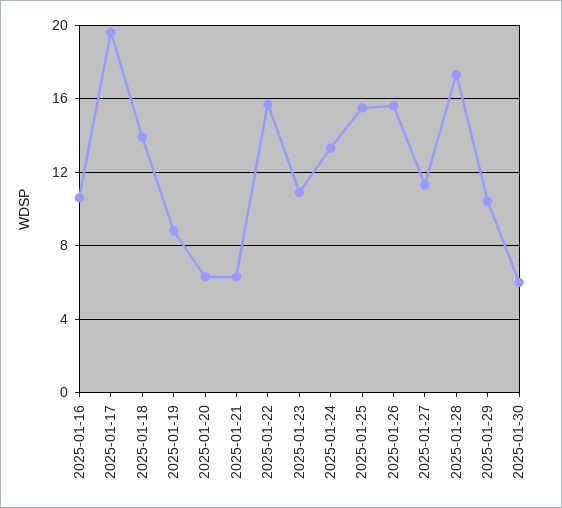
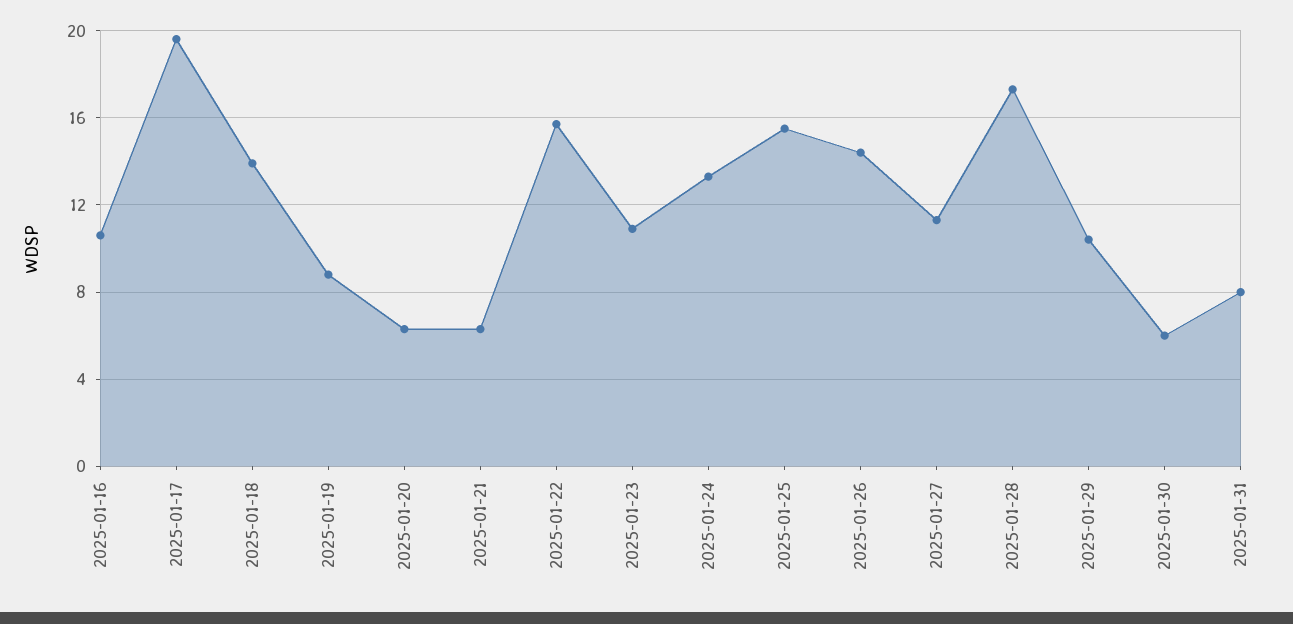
2025-01-26: 15.5 -> 14.5
2025-01-31: none -> 8

